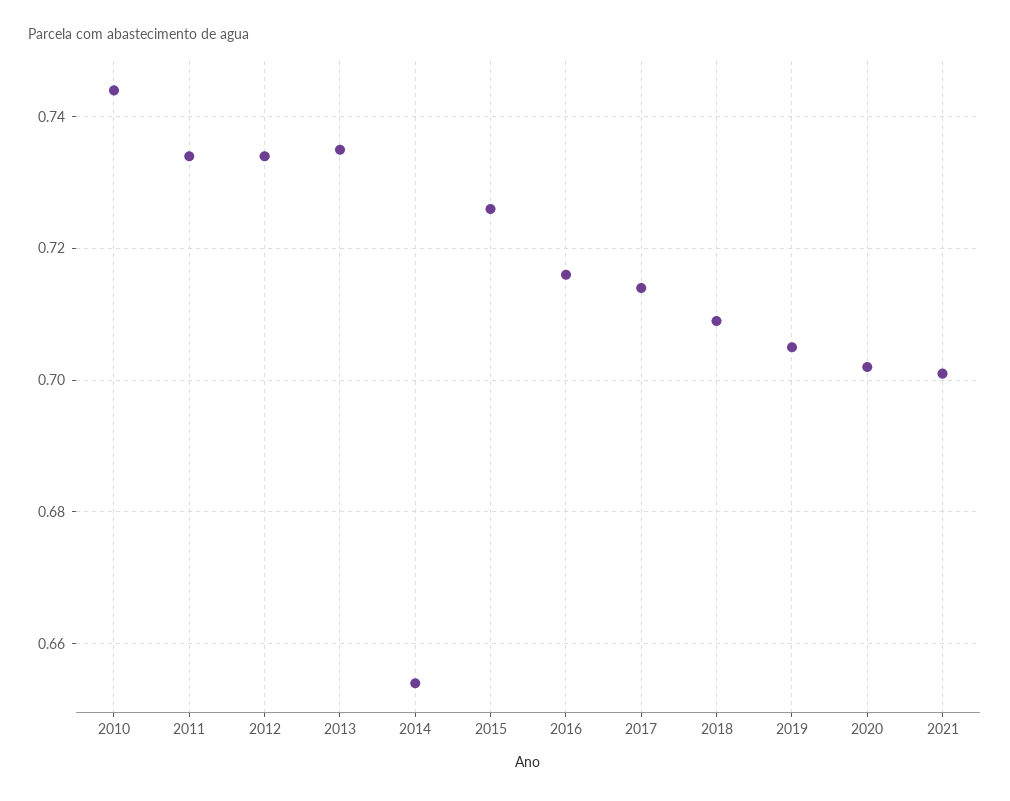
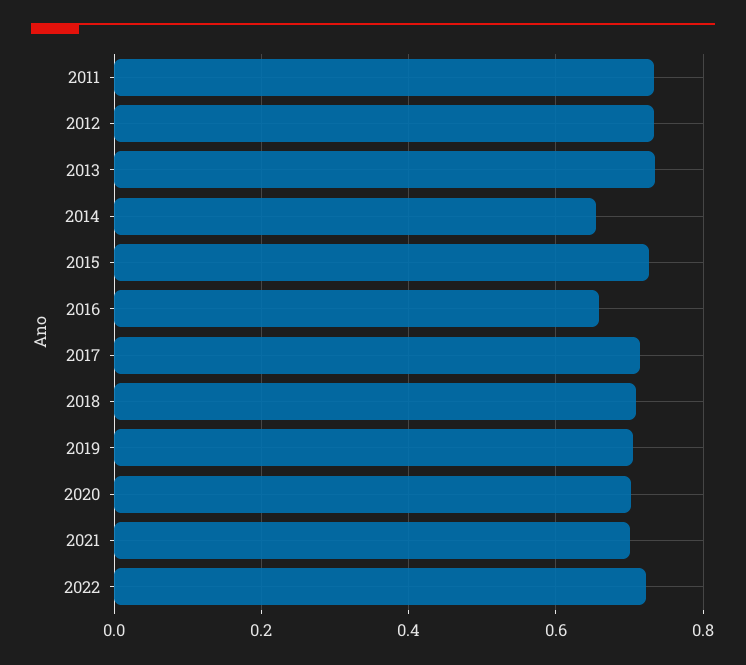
2010: 0.745 -> none
2016: 0.715 -> 0.66
2022: none -> 0.72

